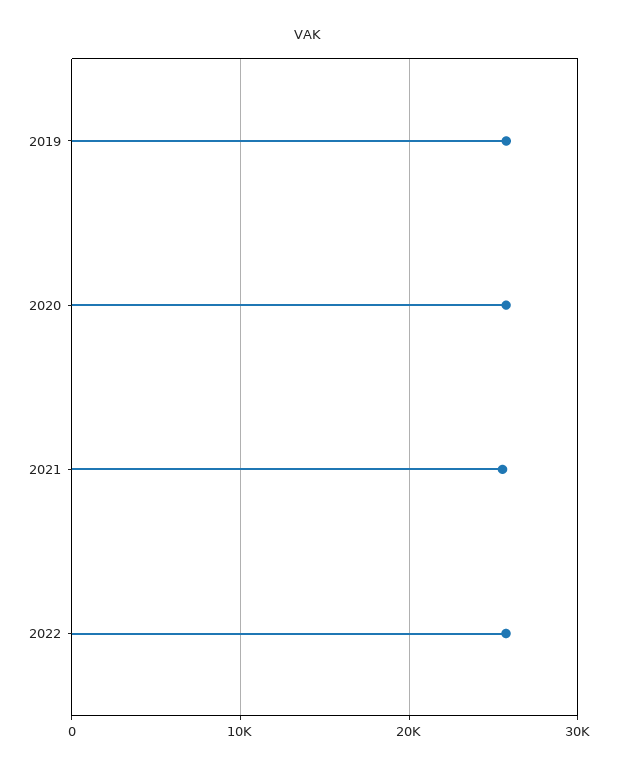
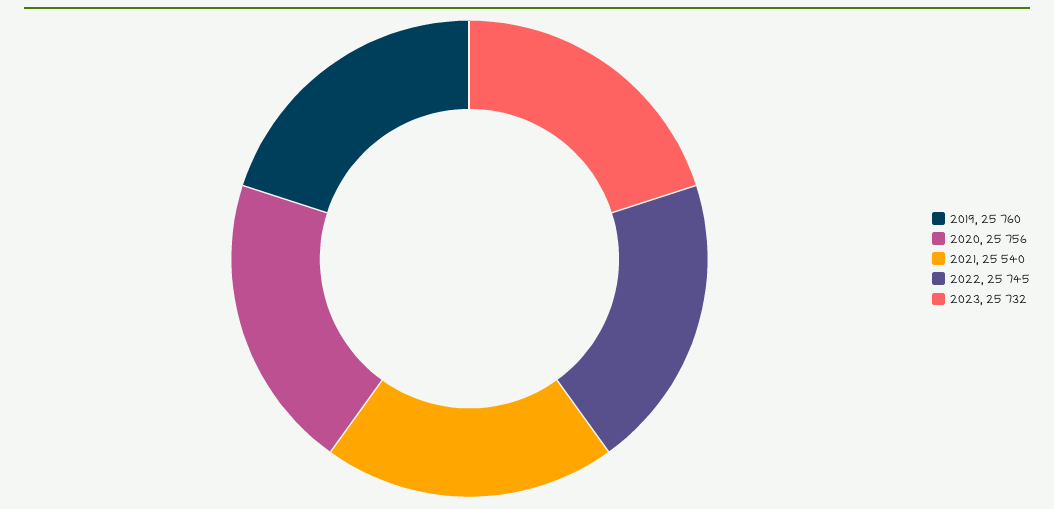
2023: none -> 25732

